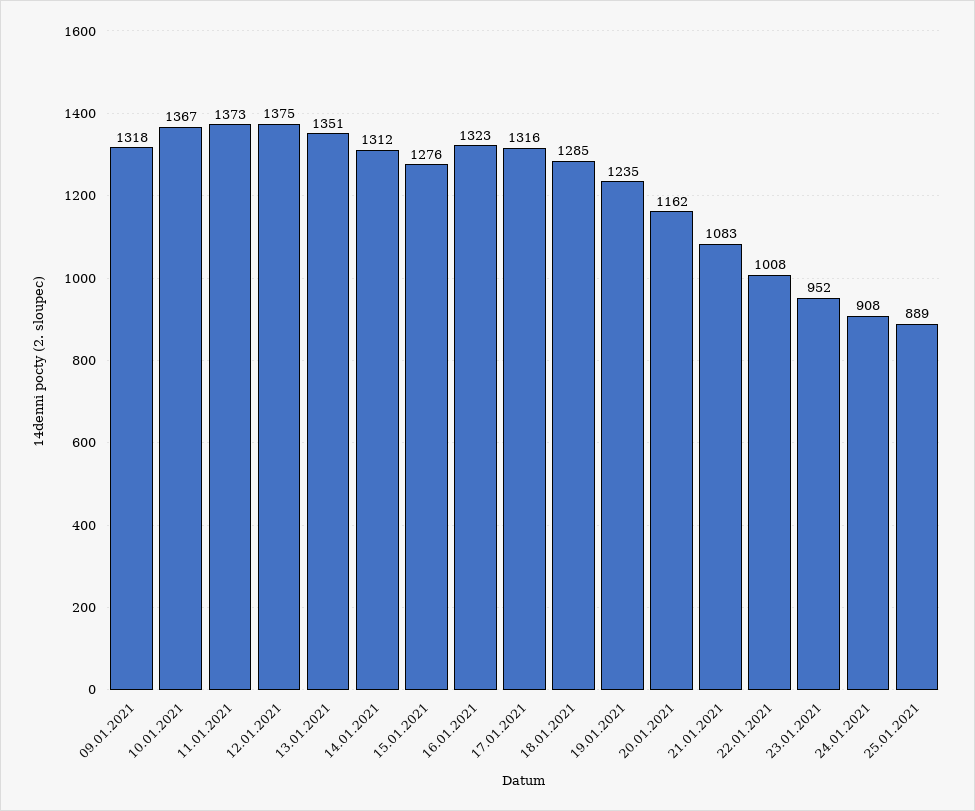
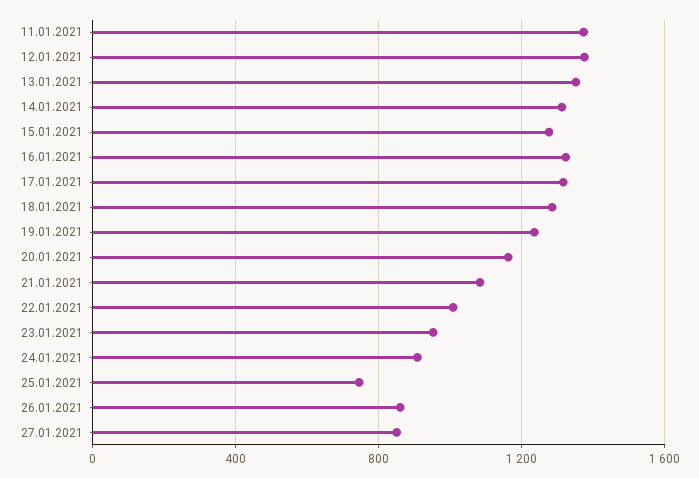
09.01.2021: 1318 -> none
10.01.2021: 1367 -> none
25.01.2021: 889 -> 750
26.01.2021: none -> 850
27.01.2021: none -> 850

